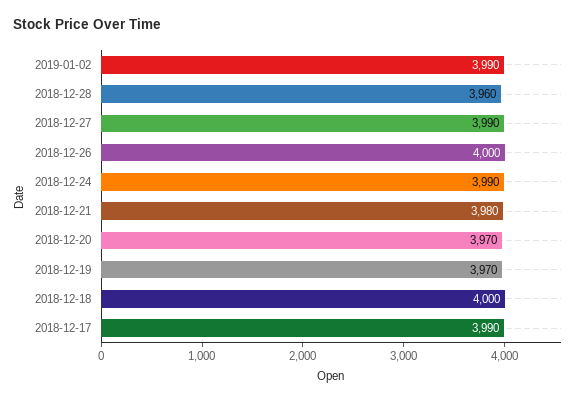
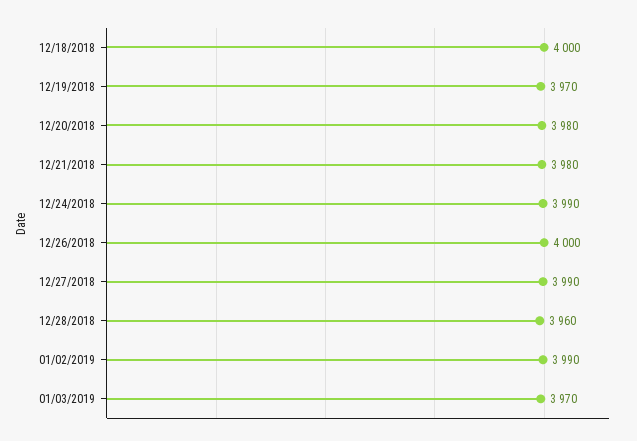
2018-12-20: 3970 -> 3980
2018-12-17: 3990 -> none
01/03/2019: none -> 3970

